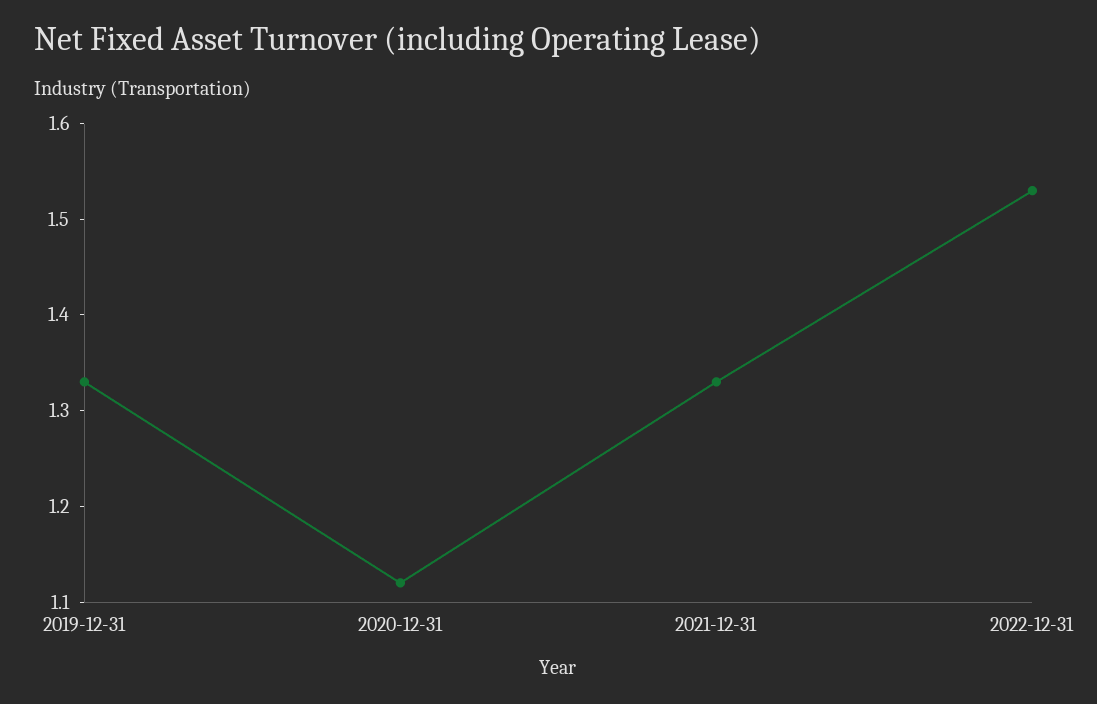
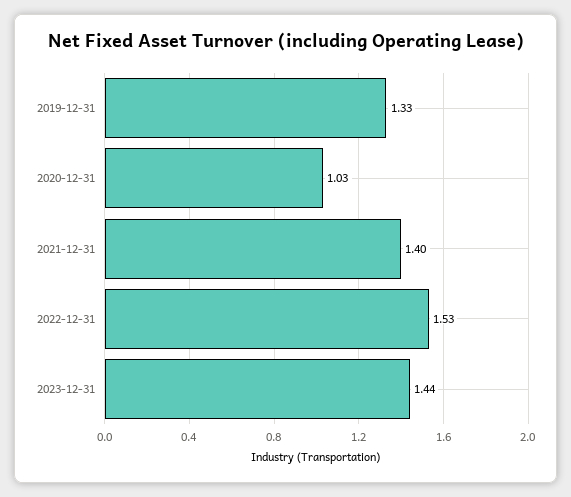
2020-12-31: 1.12 -> 1.03
2021-12-31: 1.33 -> 1.4
2023-12-31: none -> 1.44

